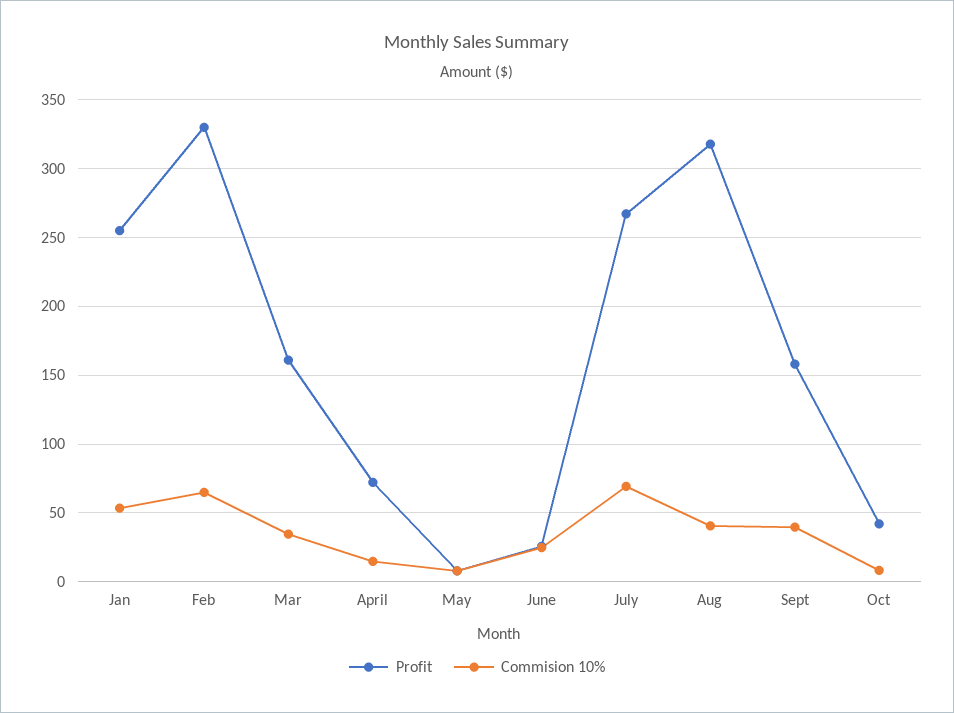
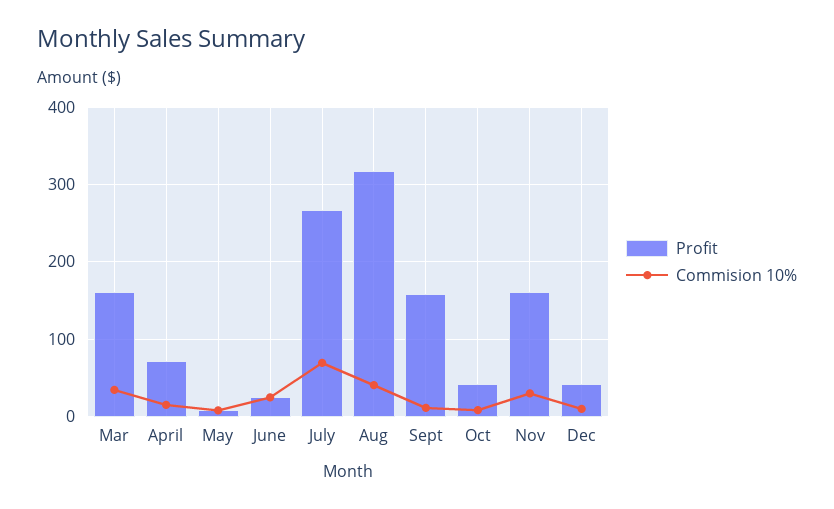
Profit, Jan: 255 -> none
Commision 10%, Jan: 55 -> none
Profit, Feb: 330 -> none
Commision 10%, Feb: 65 -> none
Commision 10%, Sept: 40 -> 10
Profit, Nov: none -> 160
Commision 10%, Nov: none -> 30
Profit, Dec: none -> 40
Commision 10%, Dec: none -> 10

